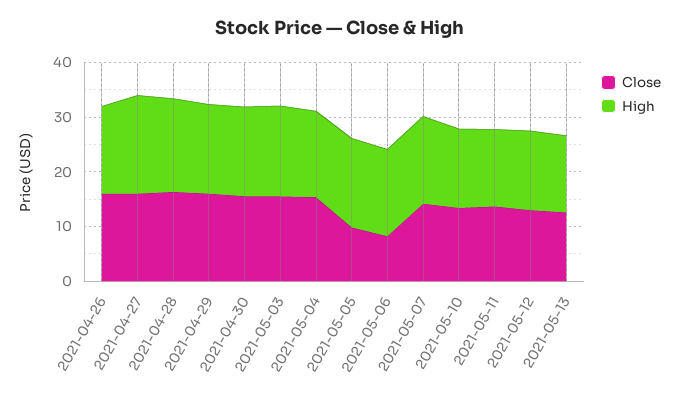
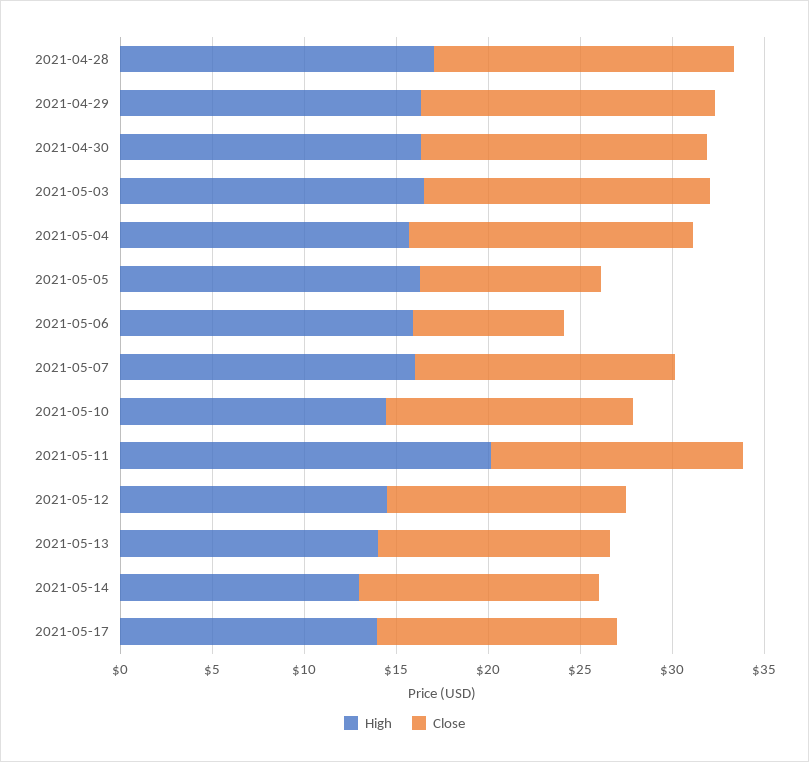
Close, 2021-04-26: 16 -> none
High, 2021-04-26: 16 -> none
Close, 2021-04-27: 16 -> none
High, 2021-04-27: 18 -> none
High, 2021-05-11: 14 -> 20
High, 2021-05-14: none -> 13
Close, 2021-05-14: none -> 13
High, 2021-05-17: none -> 14
Close, 2021-05-17: none -> 13

